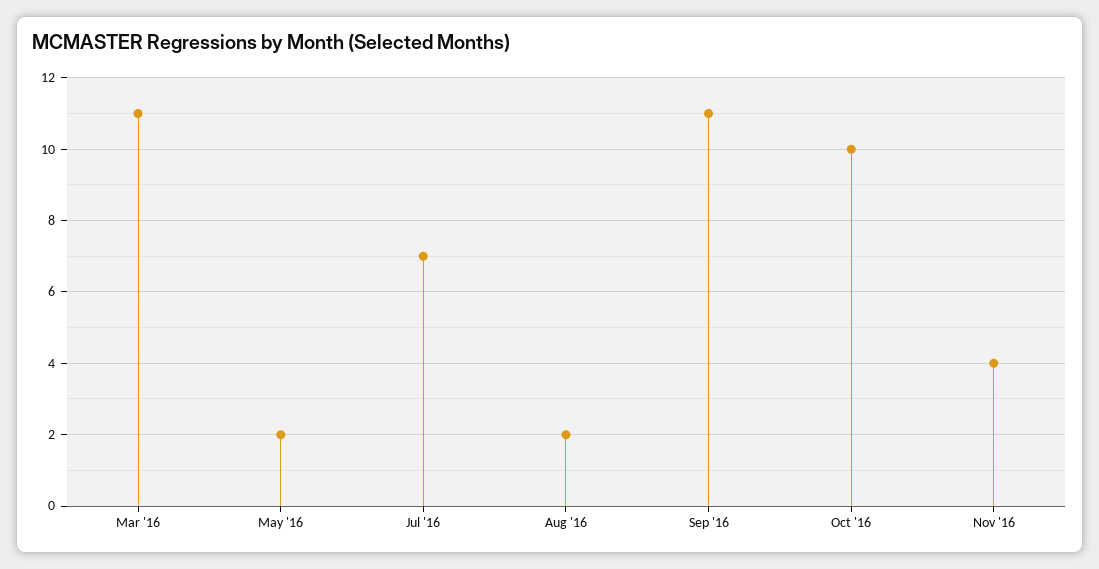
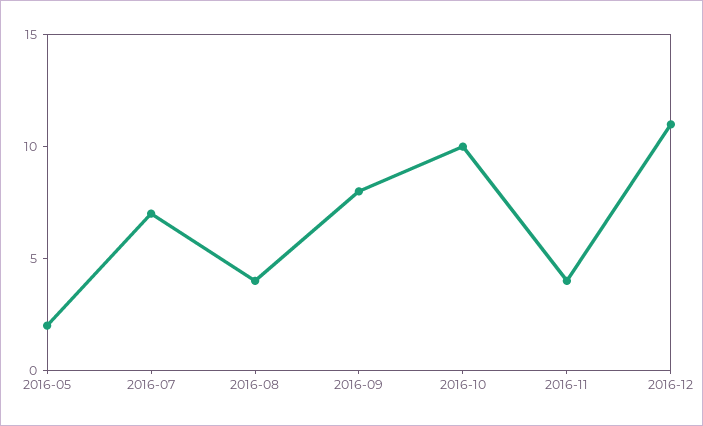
Mar '16: 11 -> none
Aug '16: 2 -> 4
Sep '16: 11 -> 8
2016-12: none -> 11

